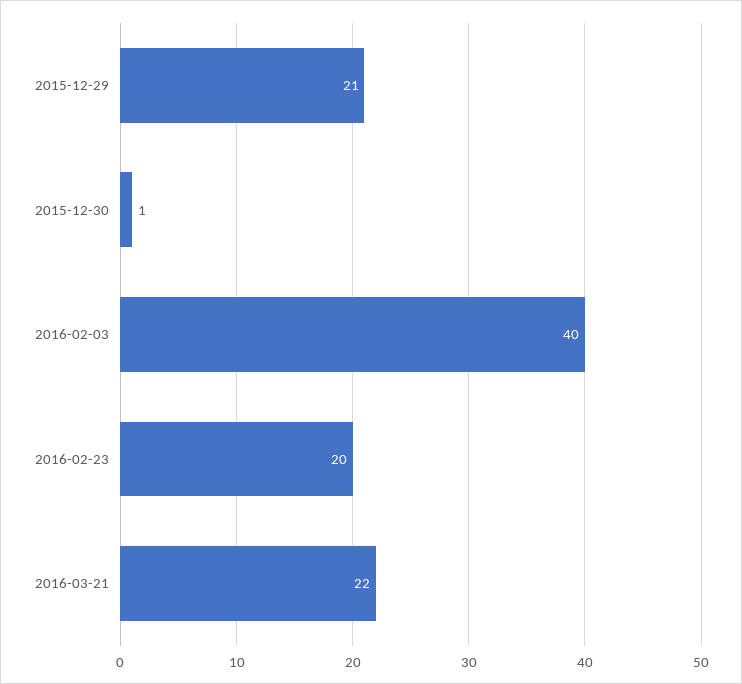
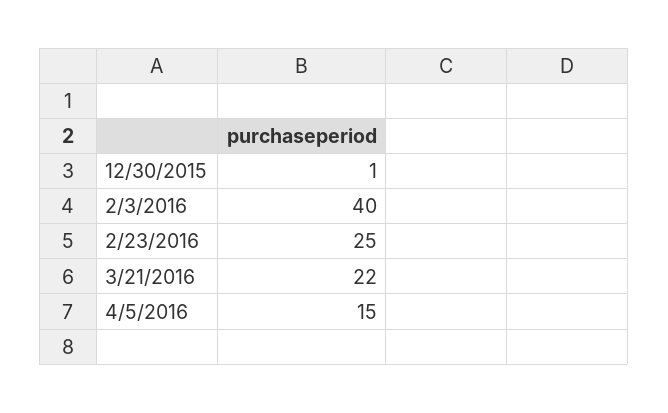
2015-12-29: 21 -> none
2016-02-23: 20 -> 25
4/5/2016: none -> 15

